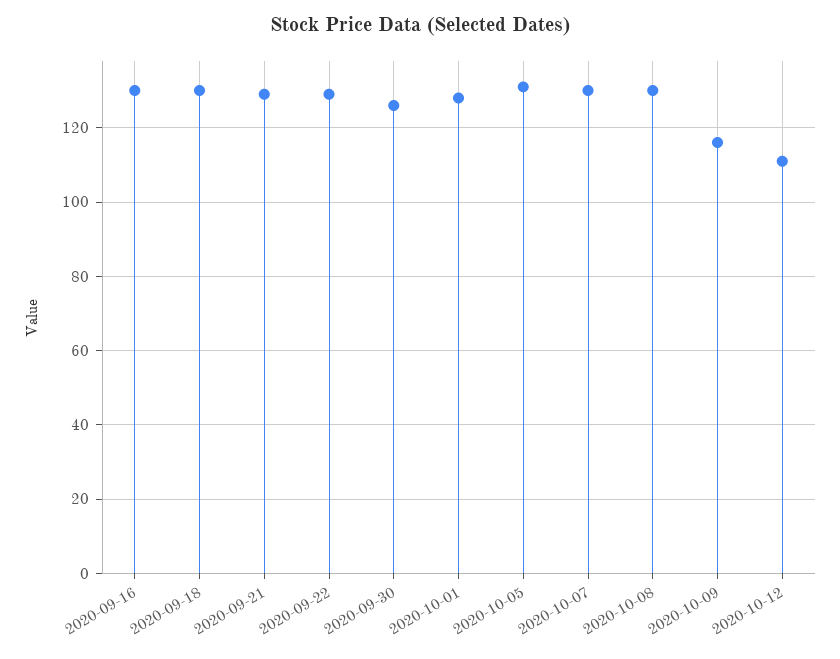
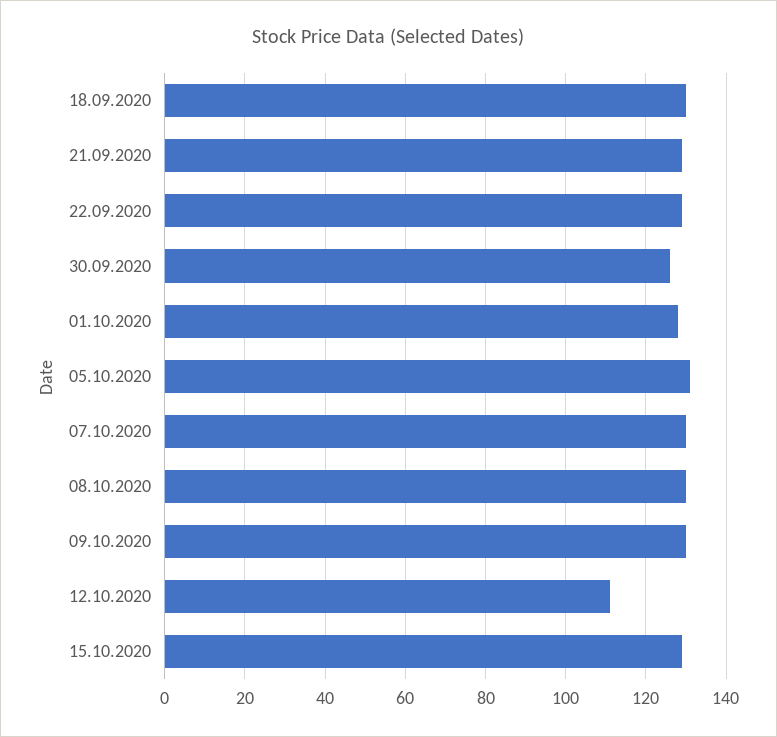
2020-09-16: 130 -> none
2020-10-09: 115 -> 130
15.10.2020: none -> 130

